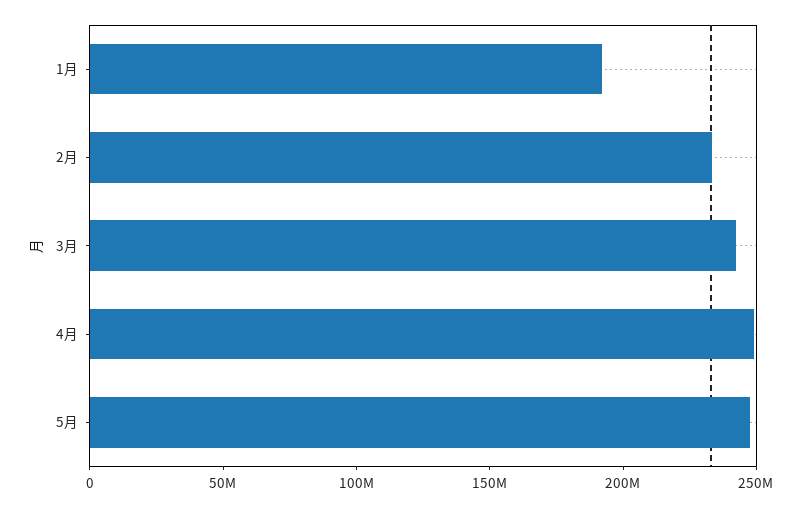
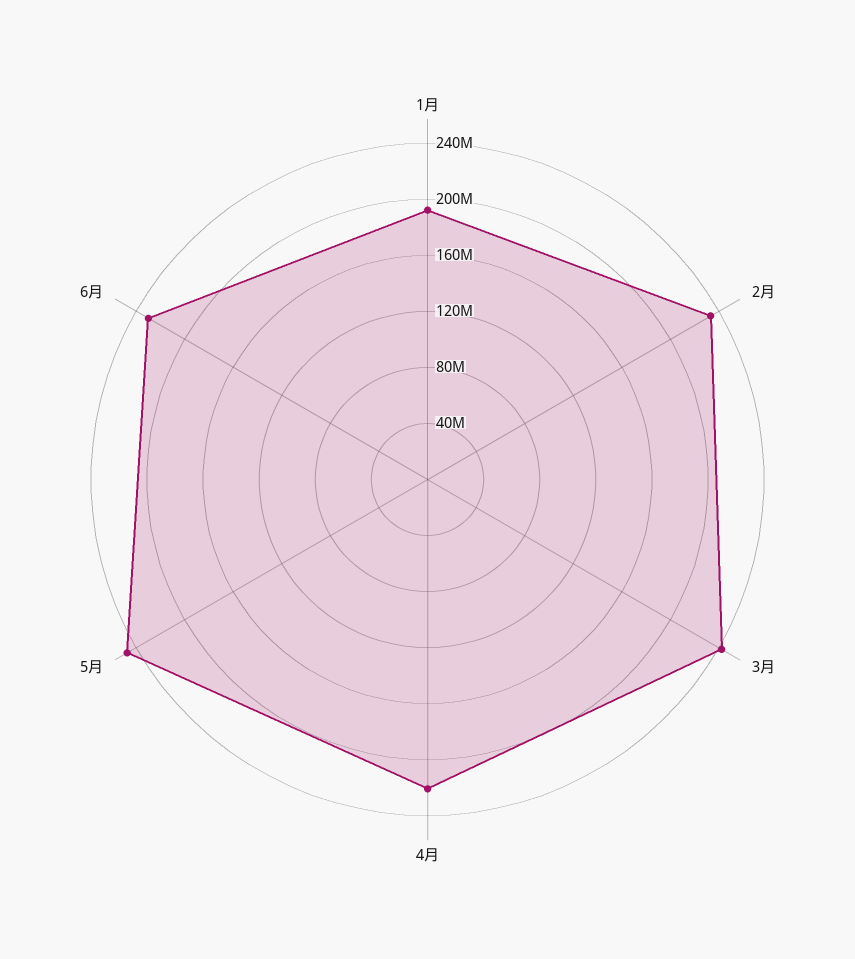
4月: 250000000 -> 220000000
6月: none -> 230000000

